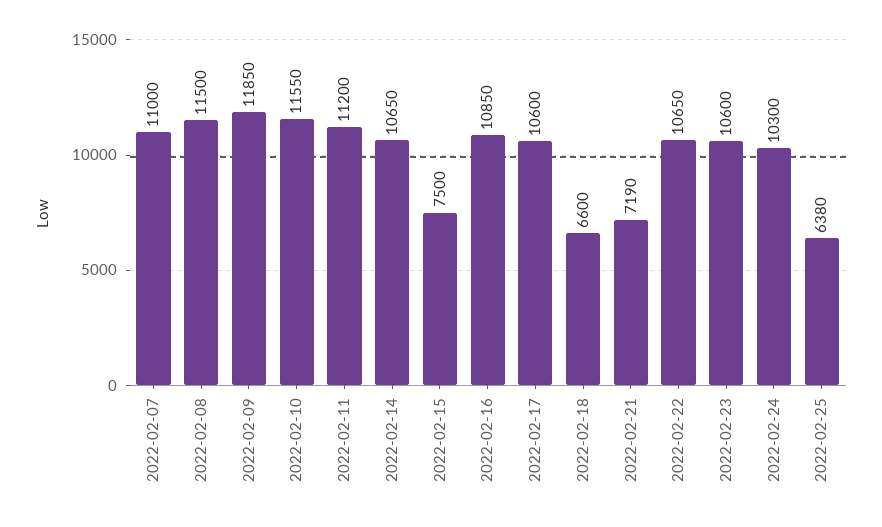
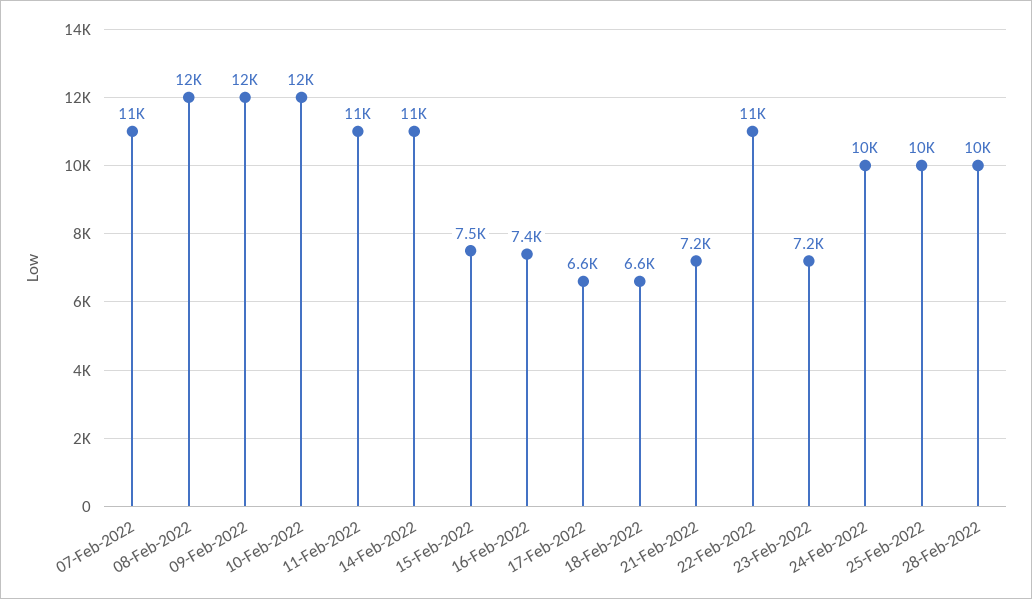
2022-02-16: 10850 -> 7400
2022-02-17: 10600 -> 6600
2022-02-23: 10600 -> 7200
2022-02-25: 6380 -> 10000
28-Feb-2022: none -> 10000

